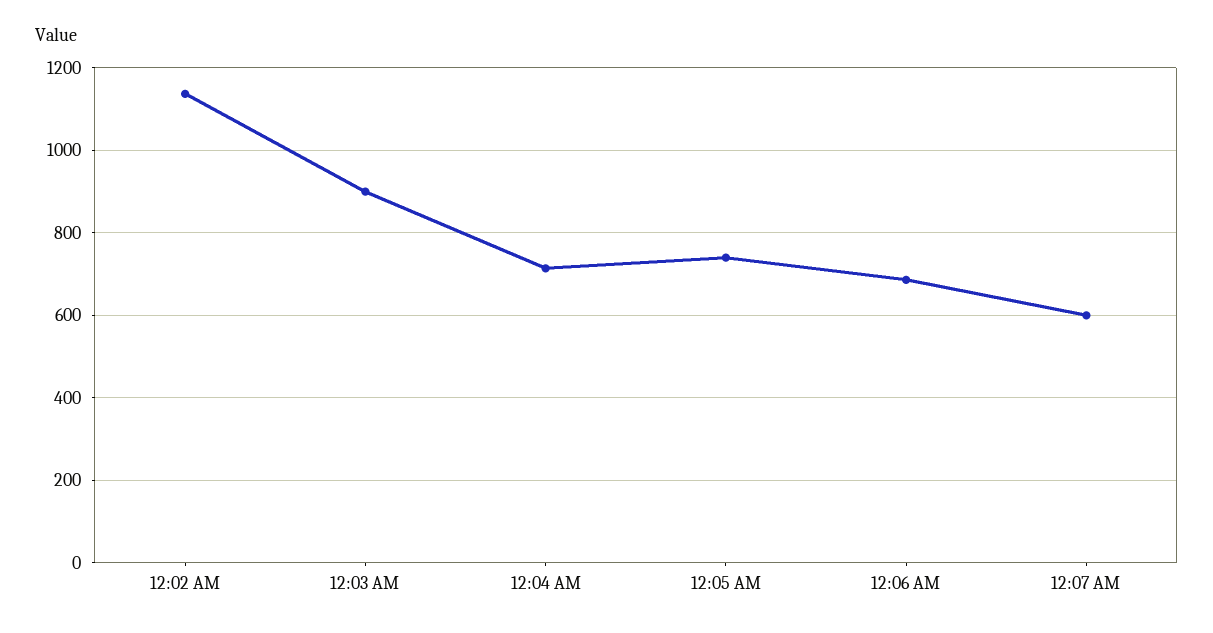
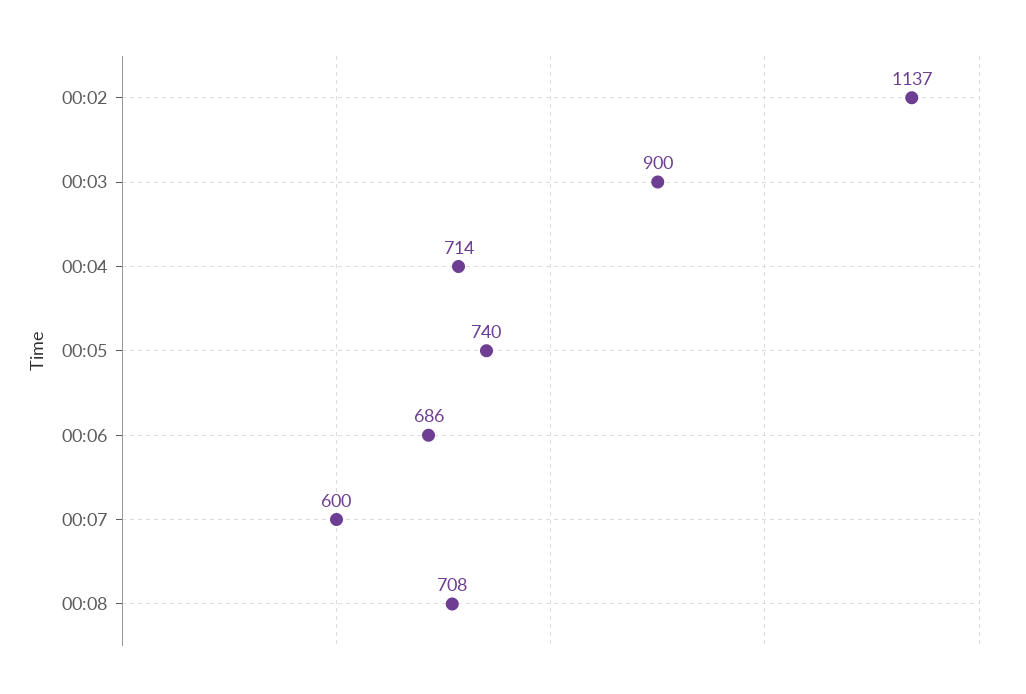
00:08: none -> 708

